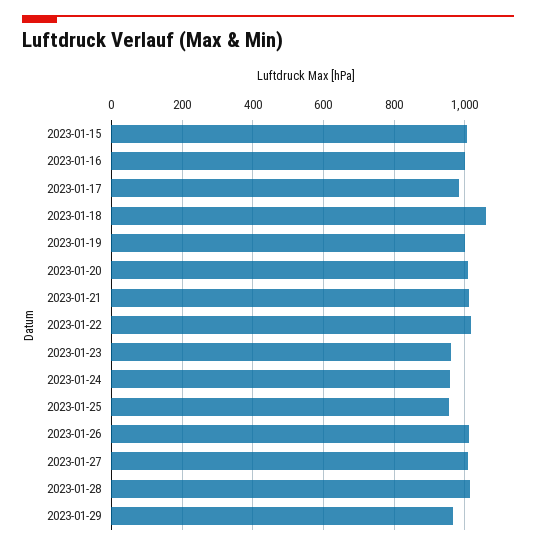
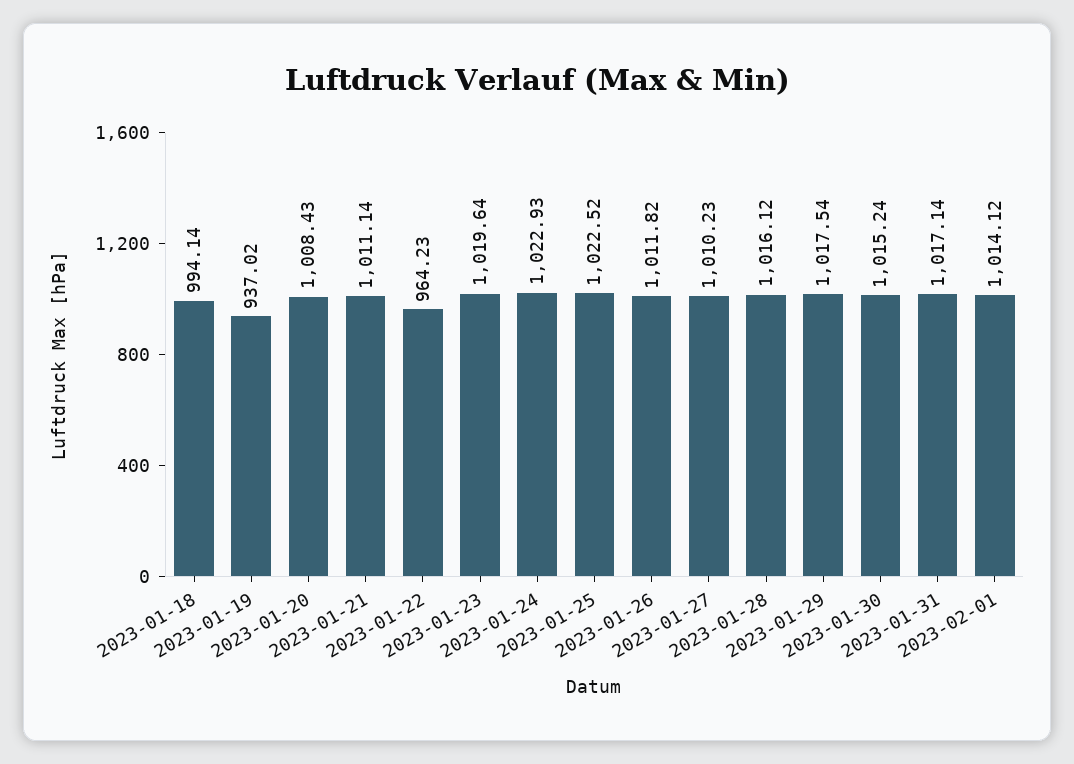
2023-01-15: 1000 -> none
2023-01-16: 1000 -> none
2023-01-17: 980 -> none
2023-01-18: 1060 -> 994.14
2023-01-19: 1000 -> 937.02
2023-01-22: 1020 -> 964.23
2023-01-23: 960 -> 1019.64
2023-01-24: 960 -> 1022.93
2023-01-25: 960 -> 1022.52
2023-01-29: 960 -> 1017.54
2023-01-30: none -> 1015.24
2023-01-31: none -> 1017.14
2023-02-01: none -> 1014.12

